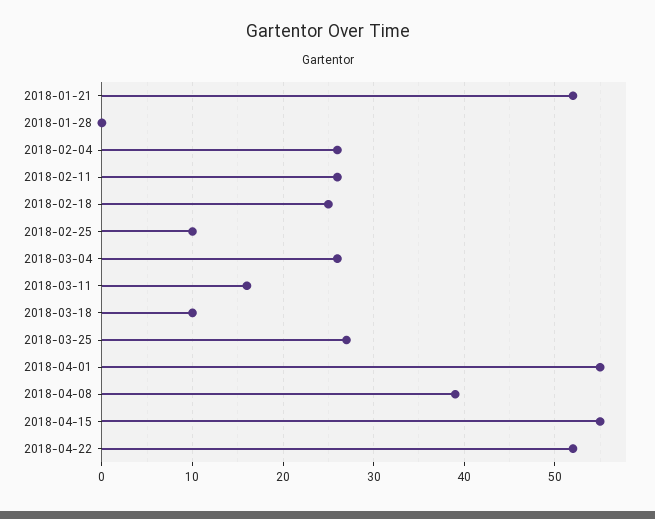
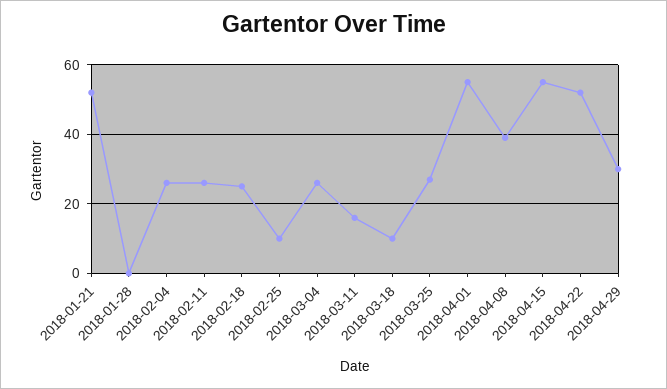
2018-04-29: none -> 30

